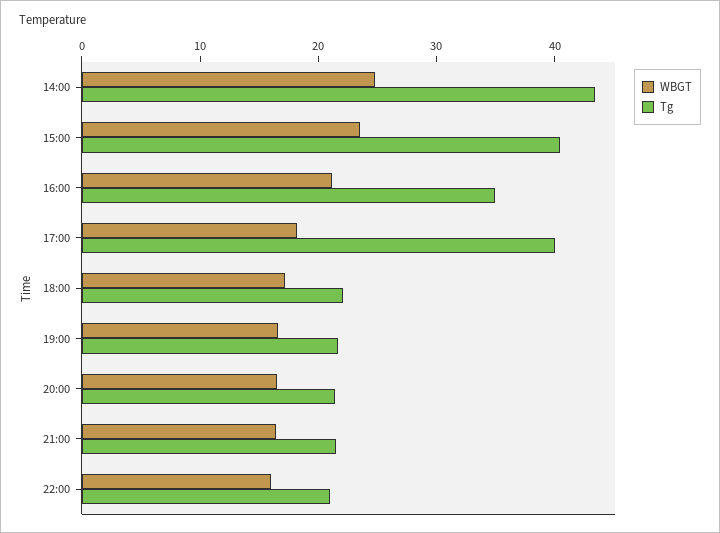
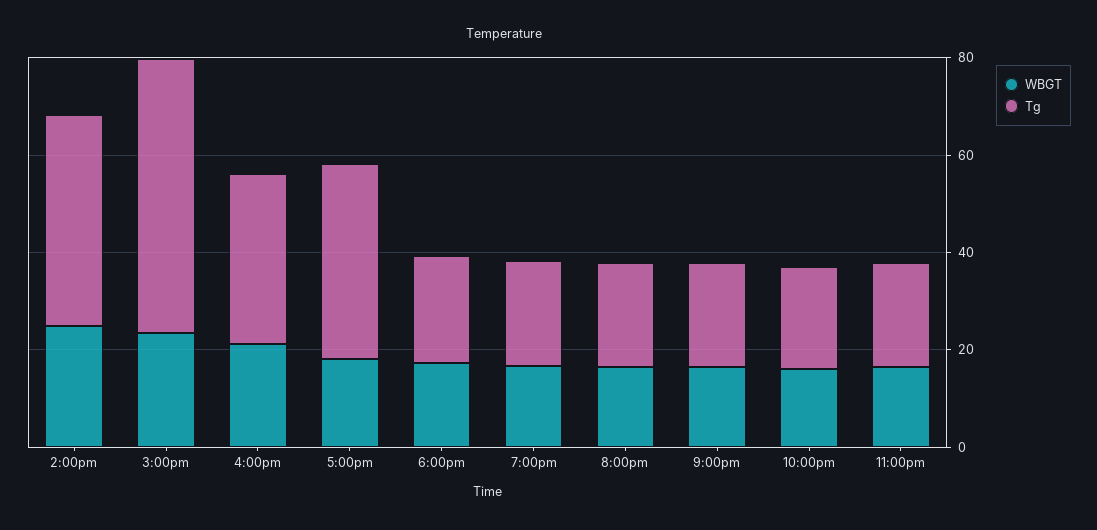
Tg, 15:00: 40 -> 55
WBGT, 11:00pm: none -> 15
Tg, 11:00pm: none -> 20

